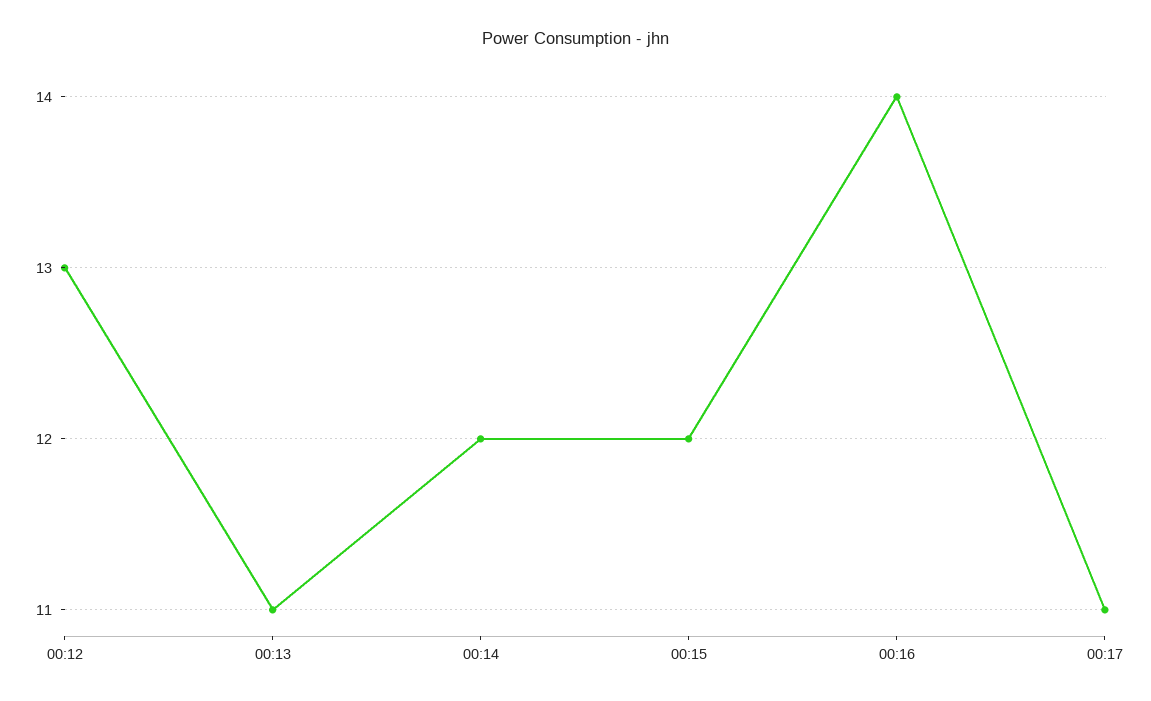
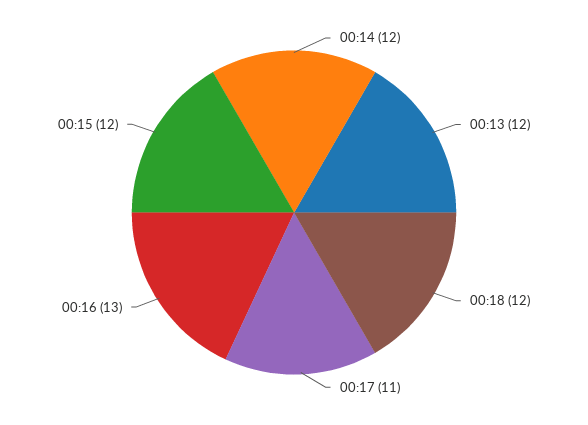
00:12: 13 -> none
00:13: 11 -> 12
00:16: 14 -> 13
00:18: none -> 12

